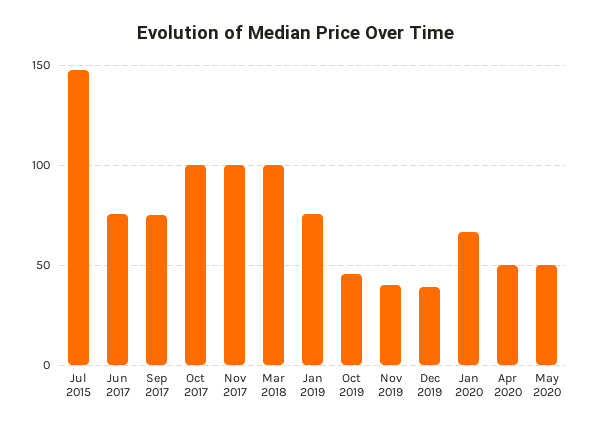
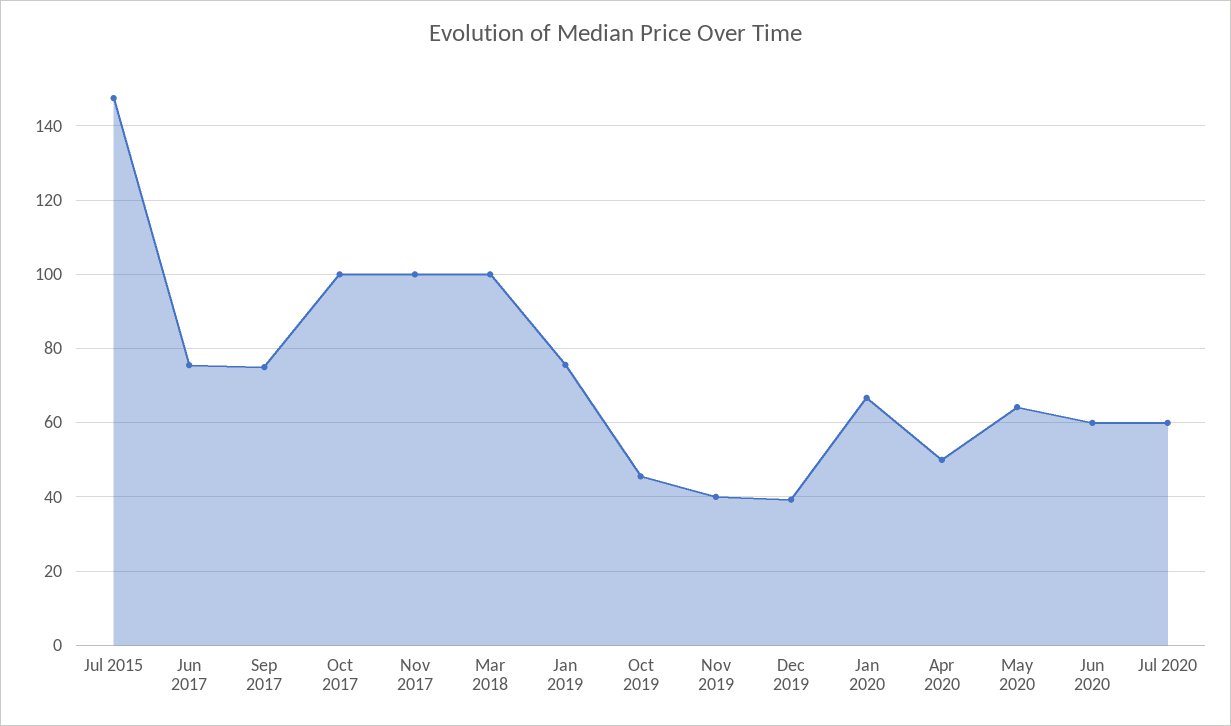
May 2020: 50 -> 64
Jun 2020: none -> 60
Jul 2020: none -> 60

